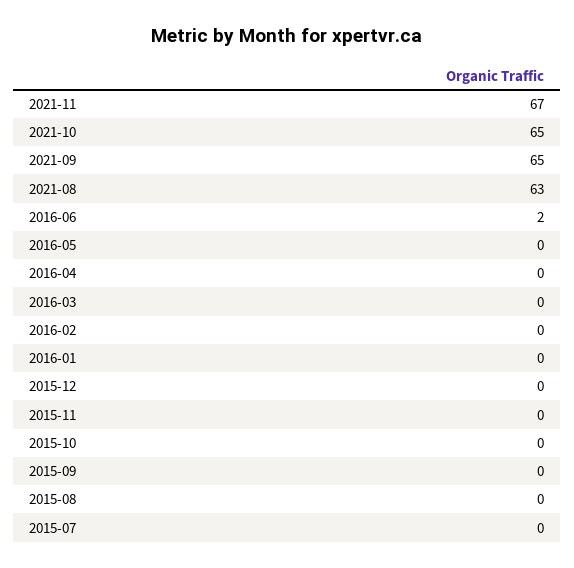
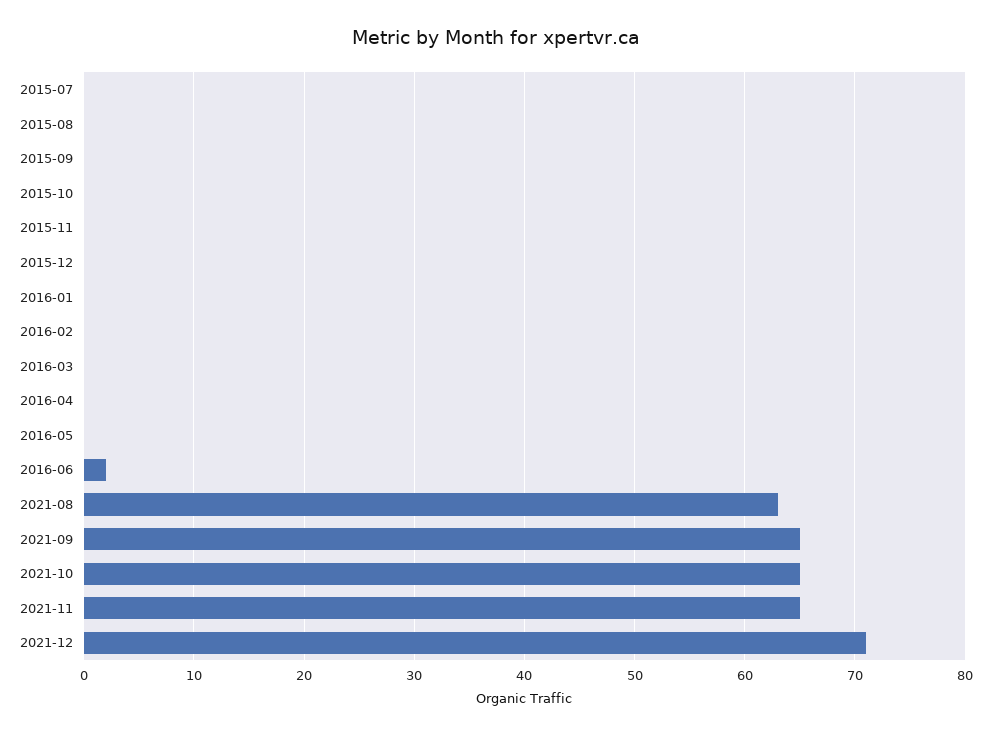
2021-11: 67 -> 65
2021-12: none -> 71

